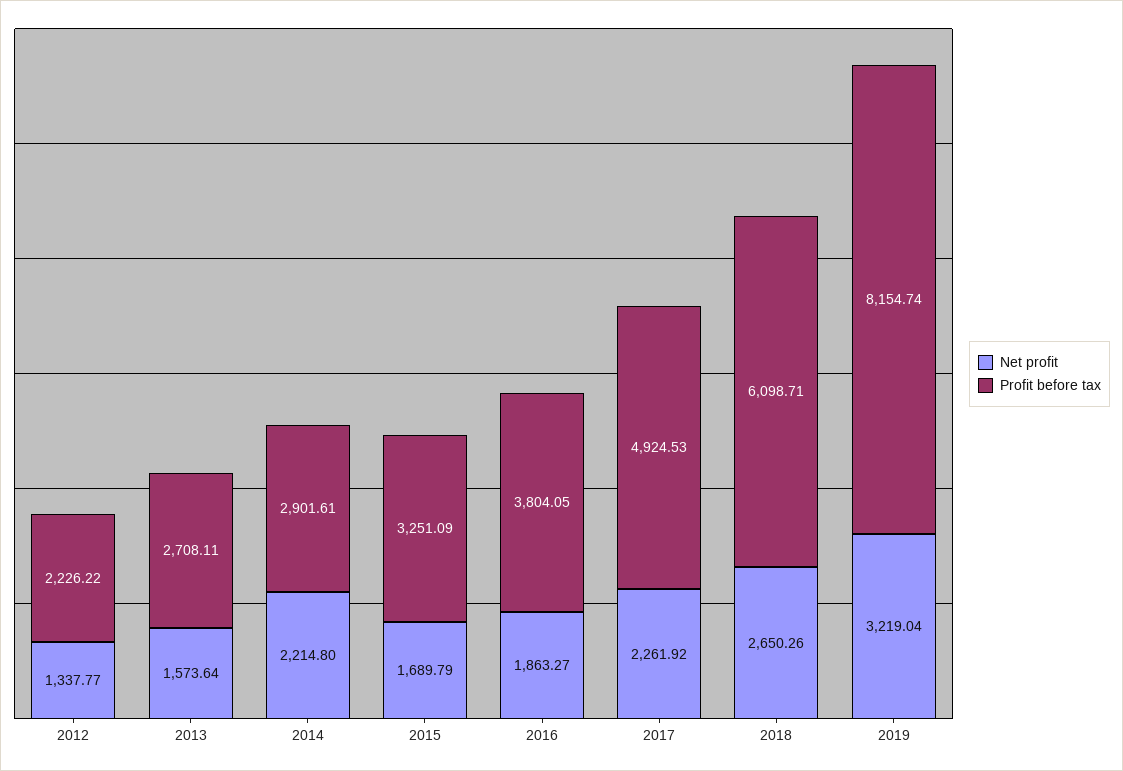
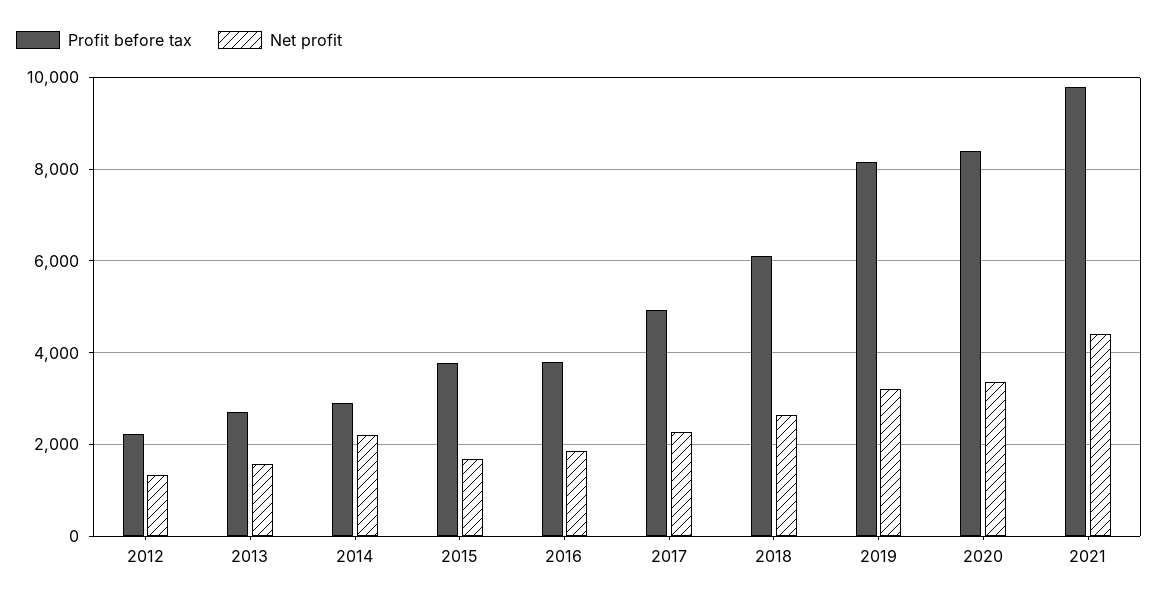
Profit before tax, 2015: 3251.09 -> 3800
Profit before tax, 2020: none -> 8400
Net profit, 2020: none -> 3400
Profit before tax, 2021: none -> 9800
Net profit, 2021: none -> 4400

